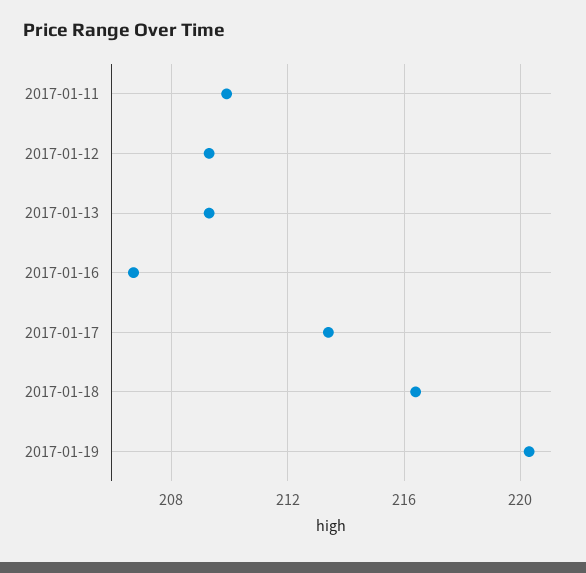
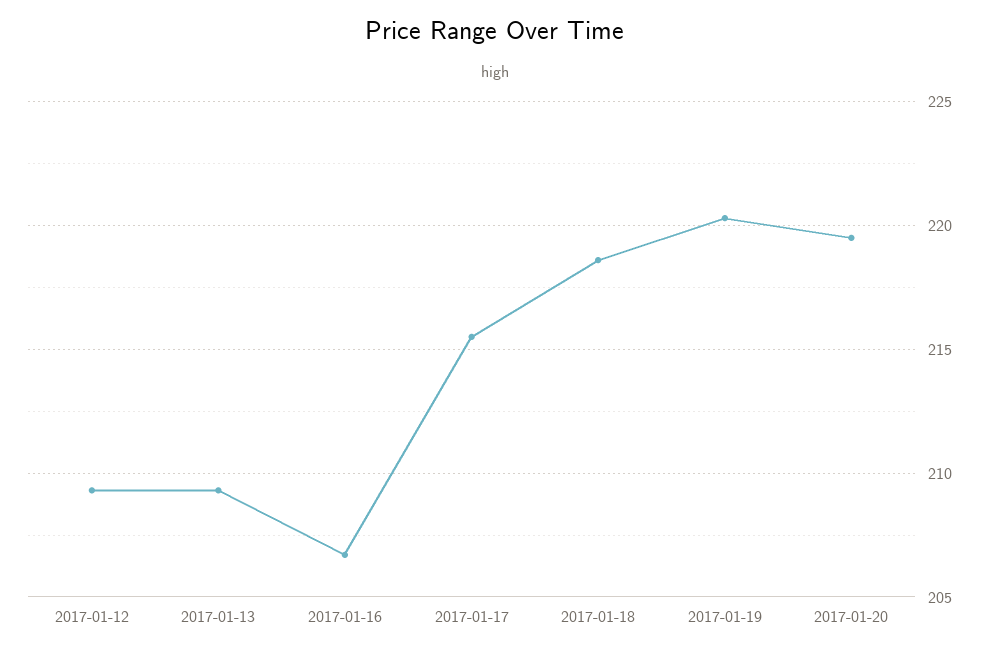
2017-01-11: 210 -> none
2017-01-17: 213.5 -> 215.5
2017-01-18: 216.5 -> 218.5
2017-01-20: none -> 219.5

